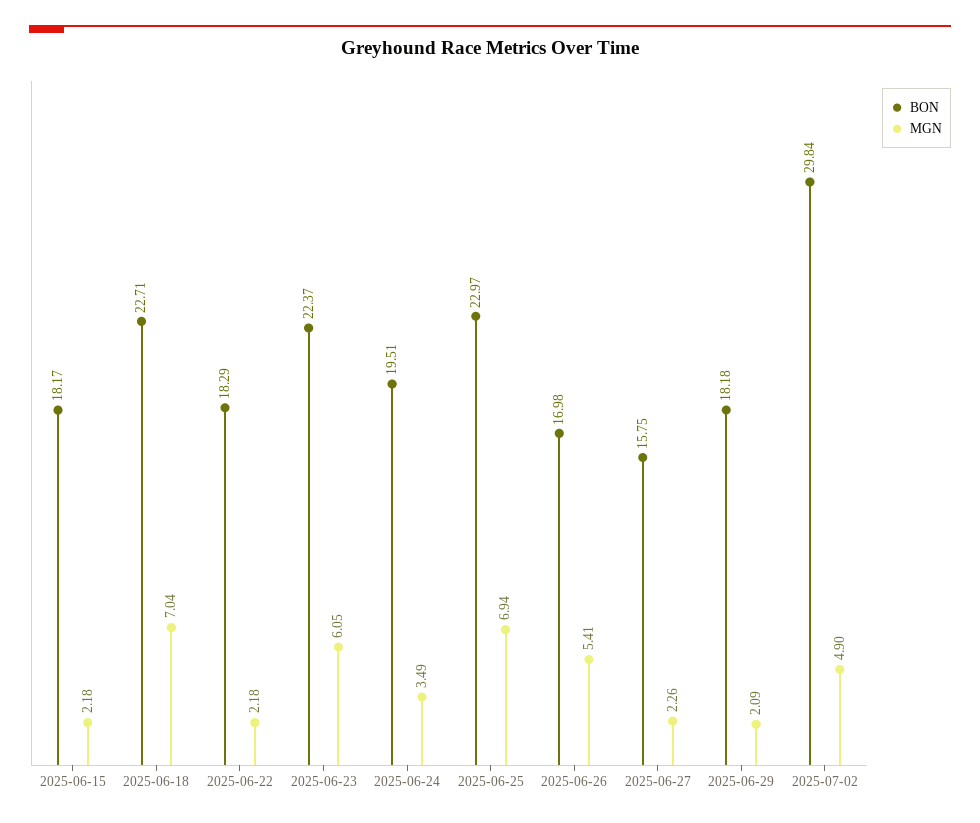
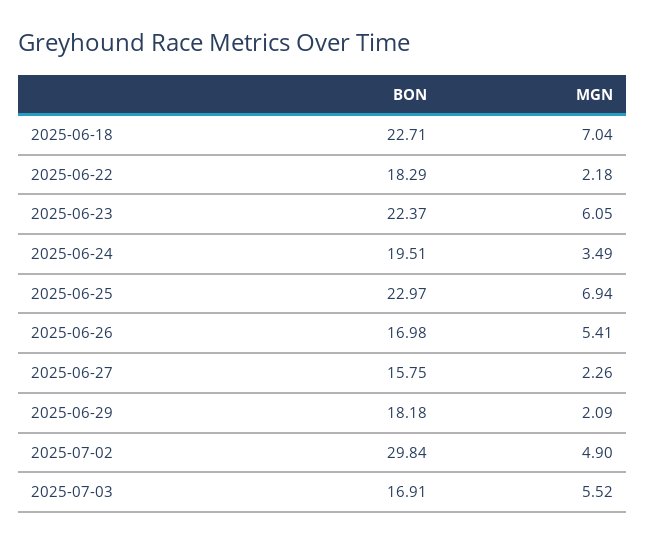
BON, 2025-06-15: 18.17 -> none
MGN, 2025-06-15: 2.18 -> none
BON, 2025-07-03: none -> 16.91
MGN, 2025-07-03: none -> 5.52

